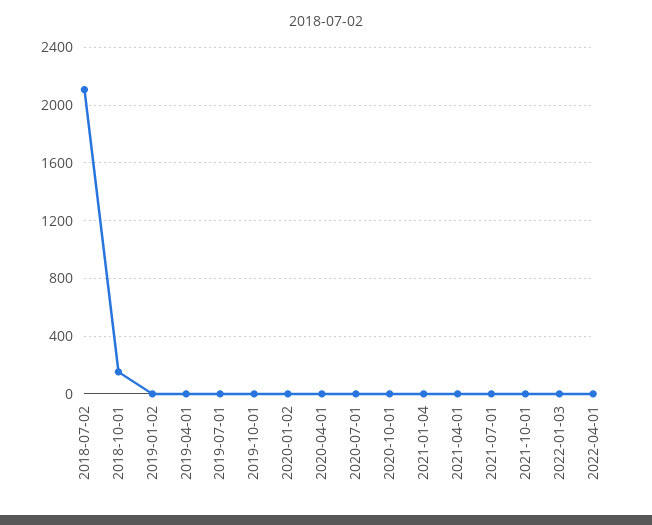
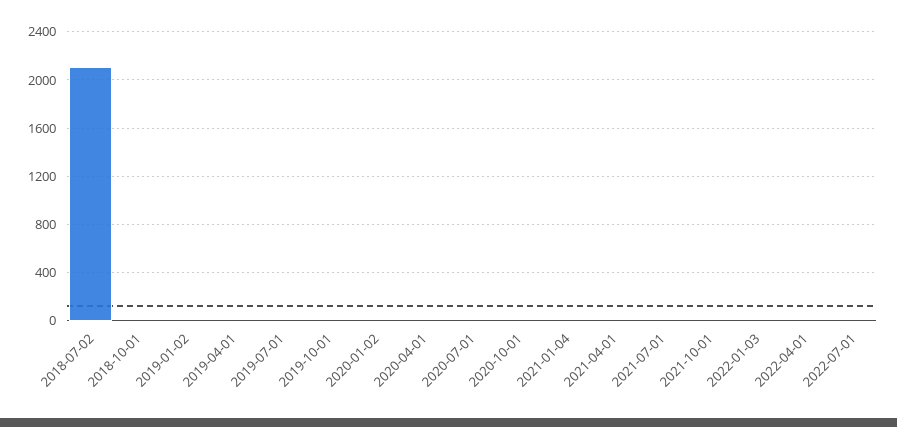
2018-10-01: 150 -> 0
2022-07-01: none -> 0

